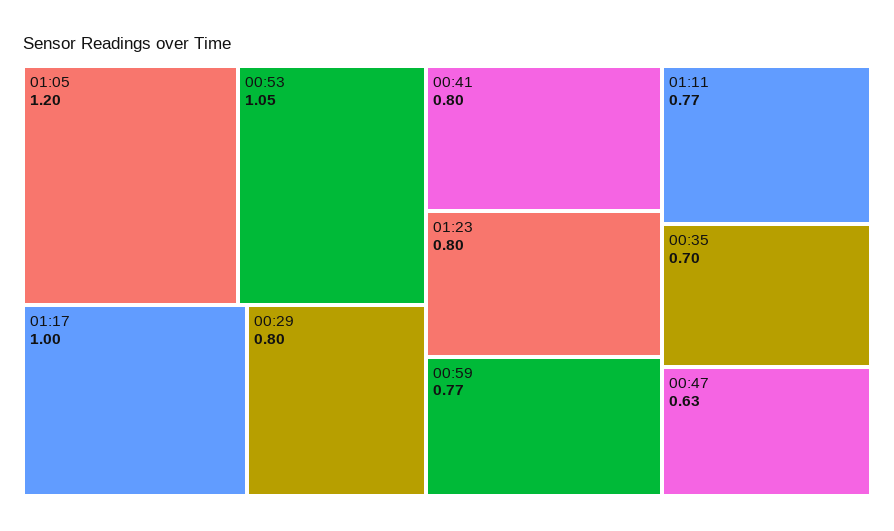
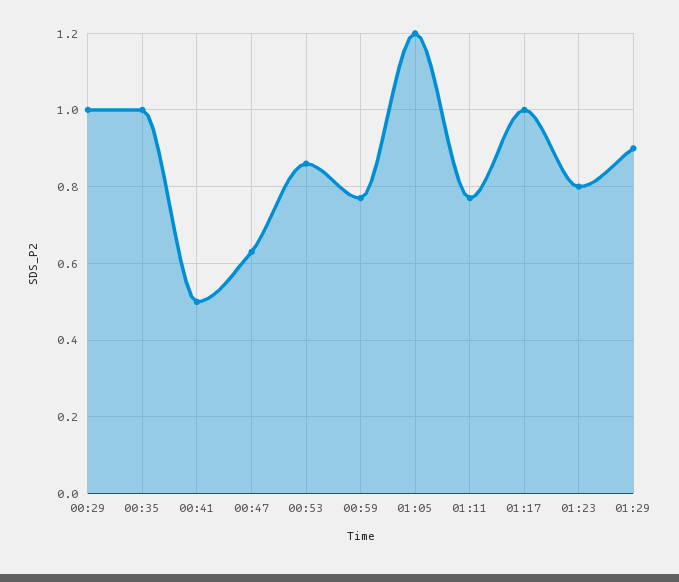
00:53: 1.05 -> 0.85
00:29: 0.8 -> 1
00:41: 0.8 -> 0.5
00:35: 0.7 -> 1
01:29: none -> 0.9

